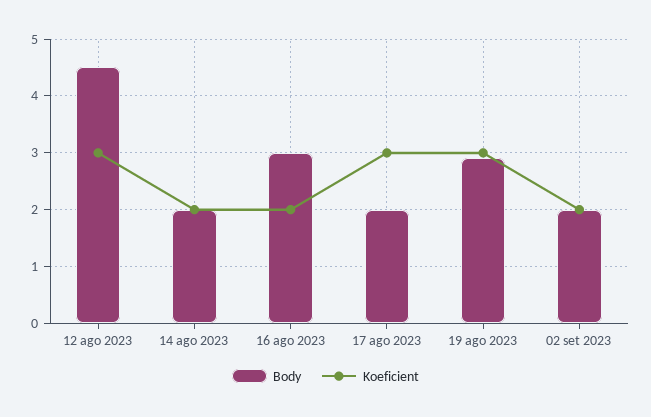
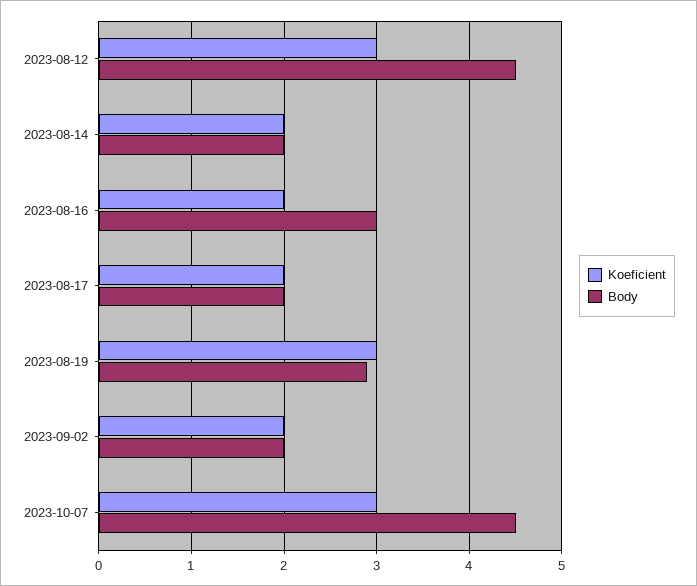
Koeficient, 17 ago 2023: 3 -> 2
Koeficient, 2023-10-07: none -> 3
Body, 2023-10-07: none -> 4.5

